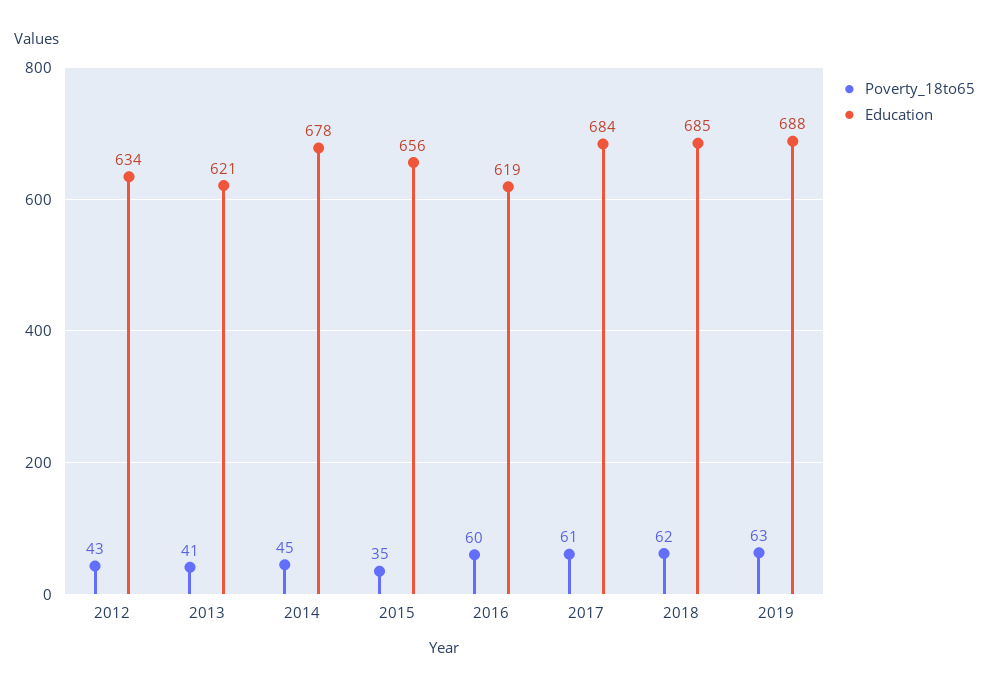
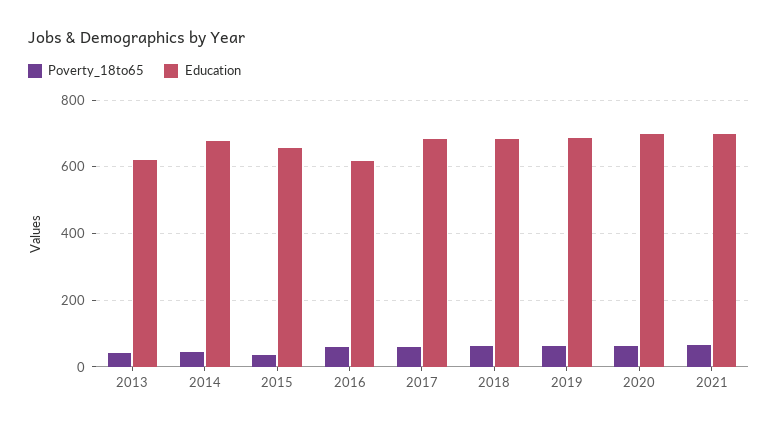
Poverty_18to65, 2012: 43 -> none
Education, 2012: 634 -> none
Poverty_18to65, 2020: none -> 60
Education, 2020: none -> 700
Poverty_18to65, 2021: none -> 60
Education, 2021: none -> 700

